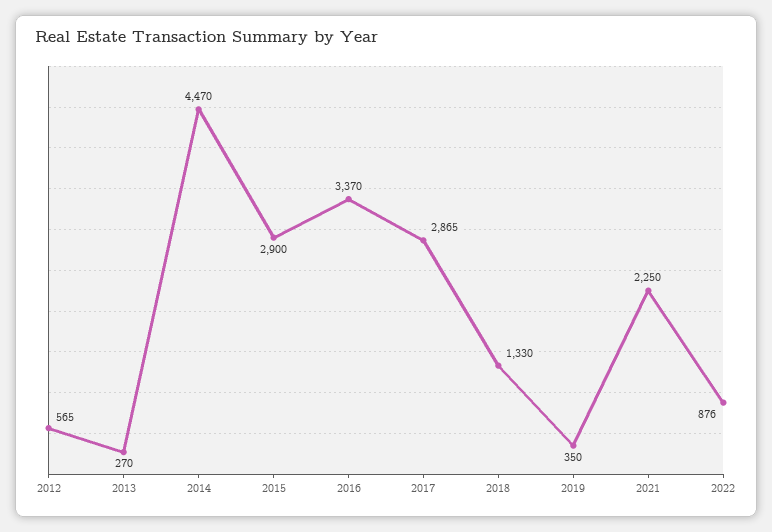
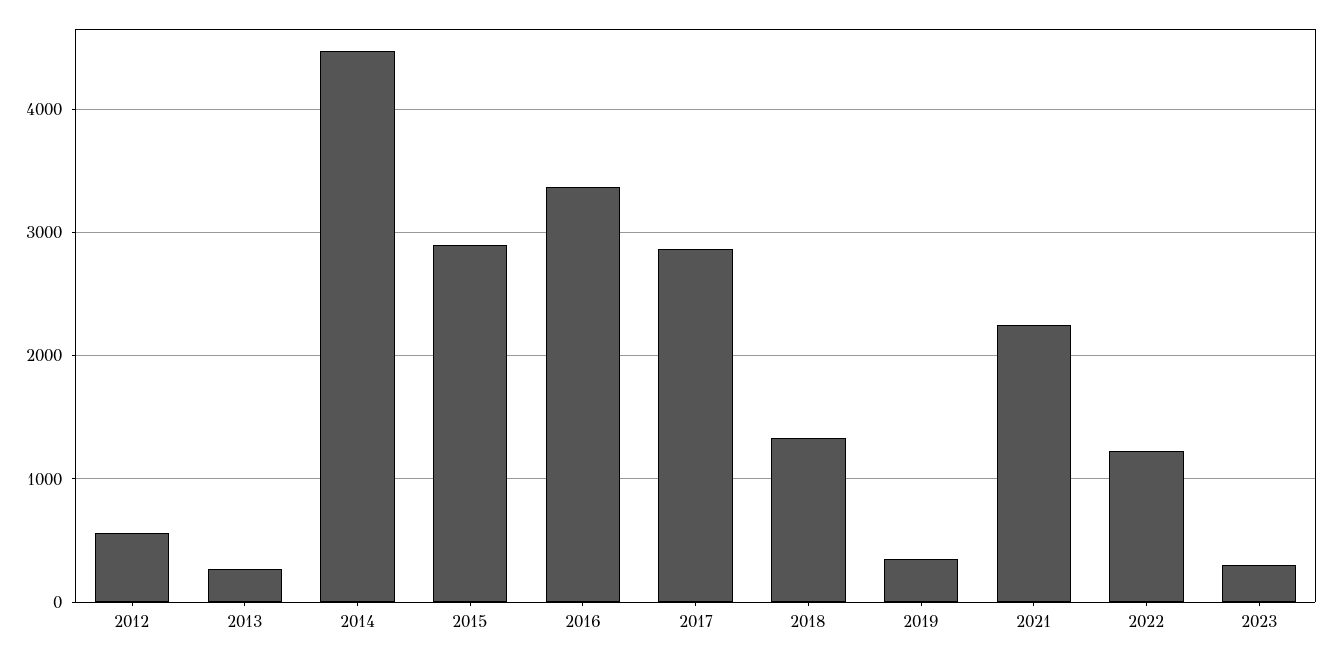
2022: 876 -> 1200
2023: none -> 300

